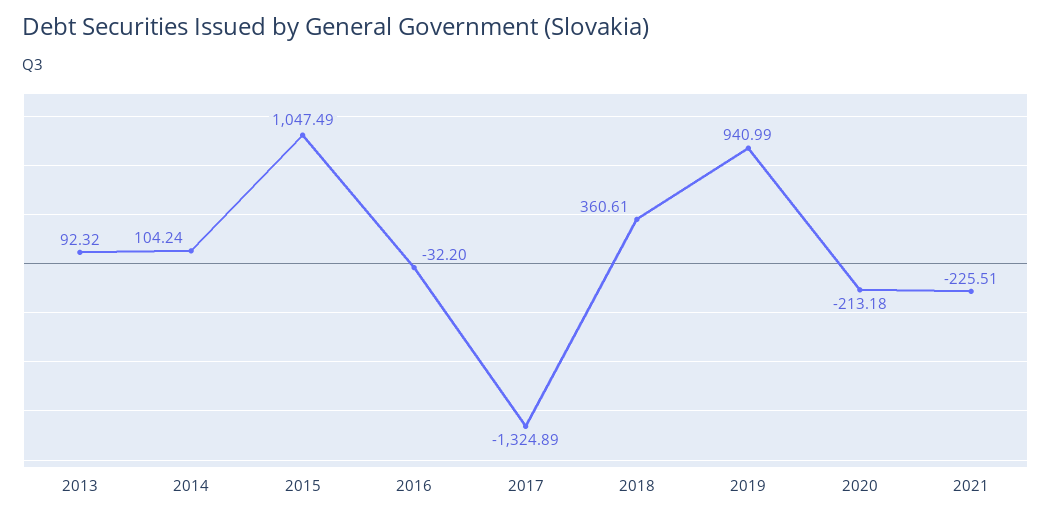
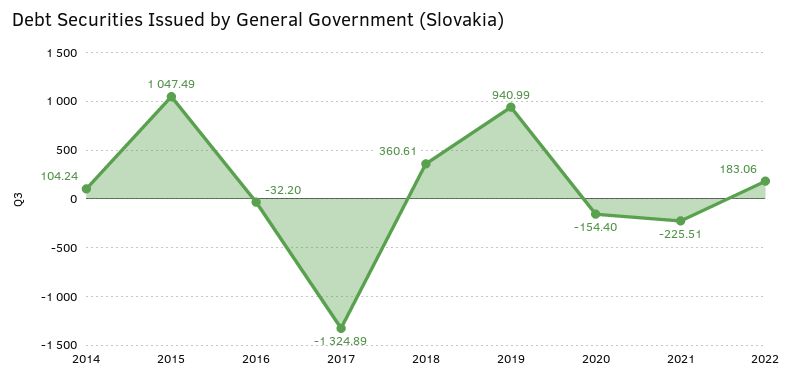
2013: 92.32 -> none
2020: -213.18 -> -154.4
2022: none -> 183.06

